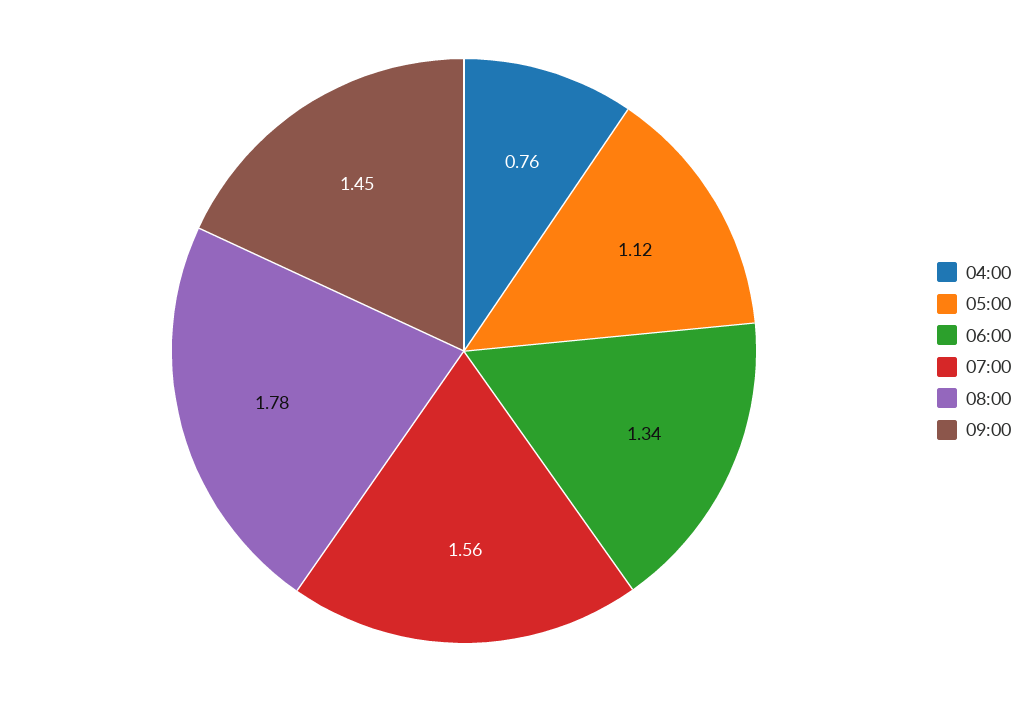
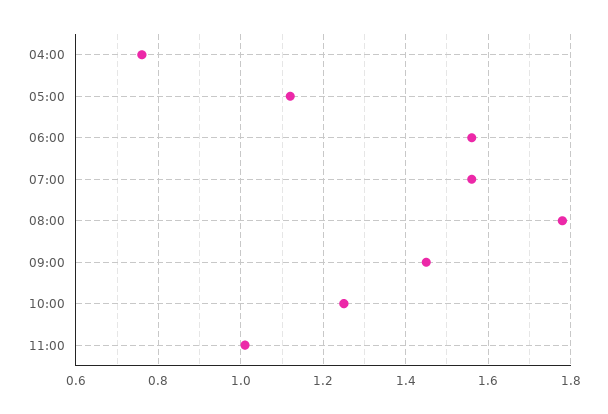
06:00: 1.34 -> 1.55
10:00: none -> 1.25
11:00: none -> 1

